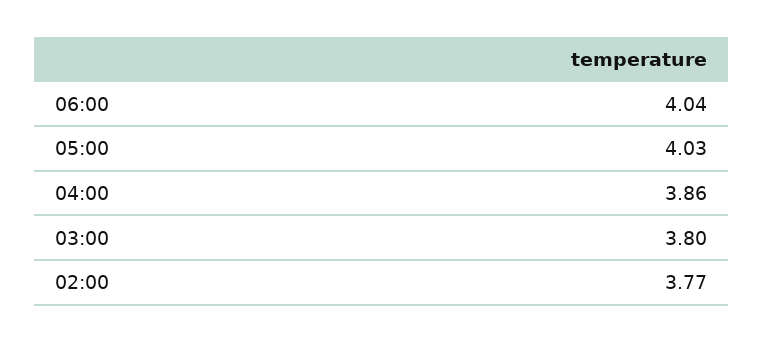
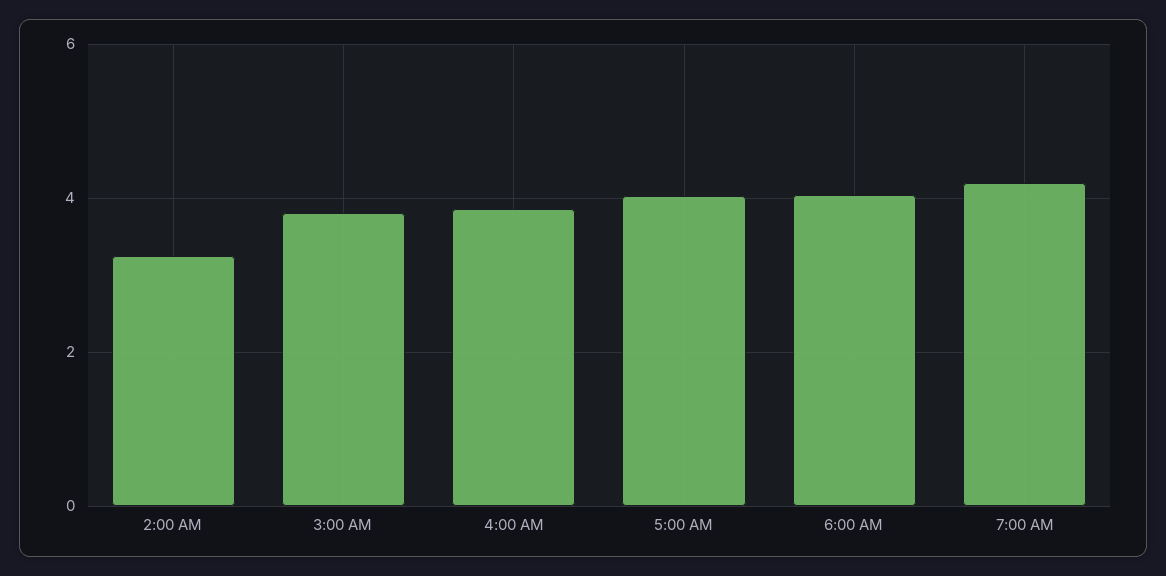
02:00: 3.77 -> 3.2
7:00 AM: none -> 4.2

